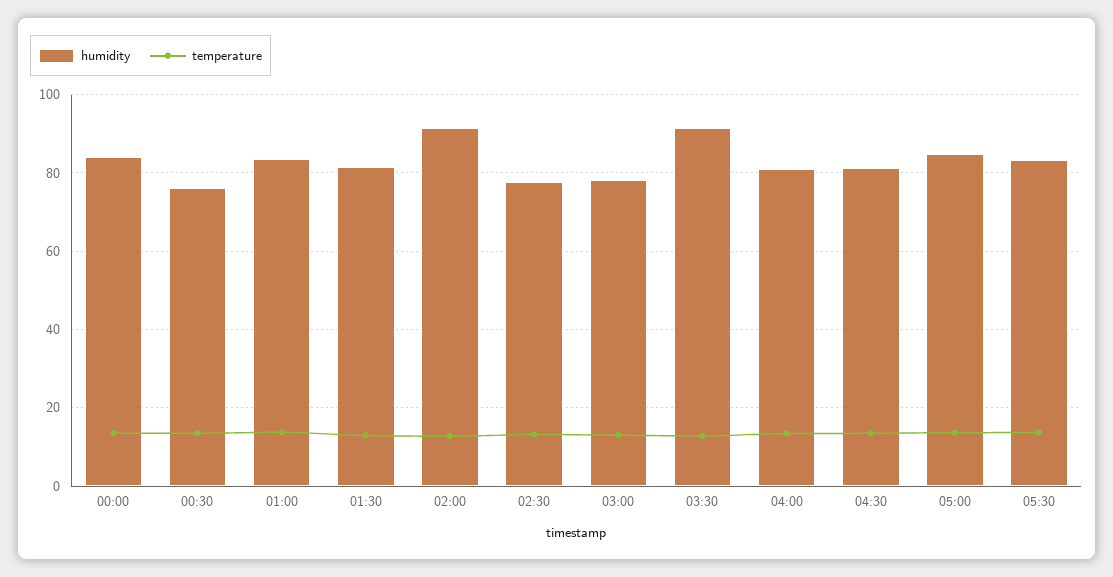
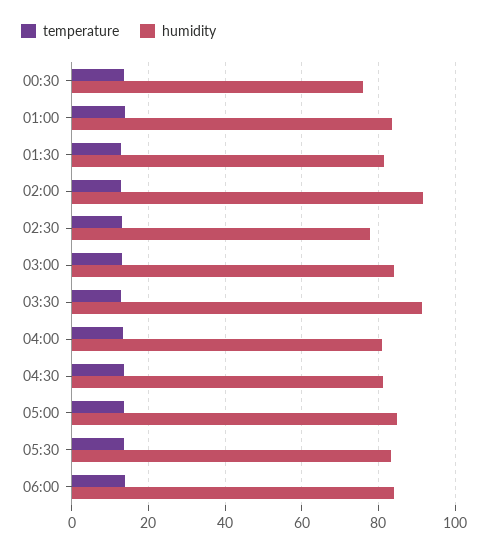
humidity, 00:00: 84 -> none
temperature, 00:00: 14 -> none
humidity, 03:00: 78 -> 84
temperature, 06:00: none -> 14
humidity, 06:00: none -> 84

